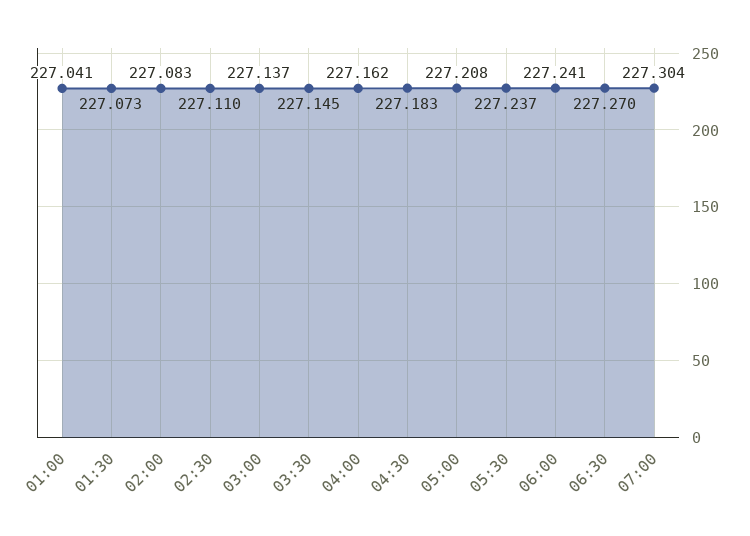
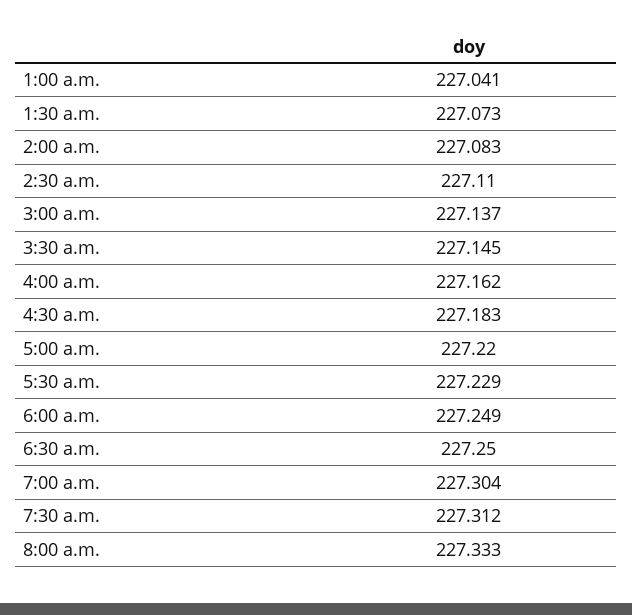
05:00: 227.208 -> 227.22
05:30: 227.237 -> 227.229
06:00: 227.241 -> 227.249
06:30: 227.27 -> 227.25
7:30 a.m.: none -> 227.312
8:00 a.m.: none -> 227.333

